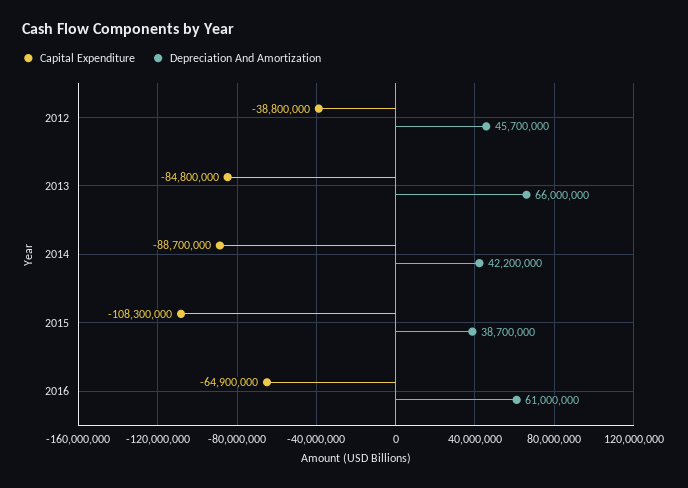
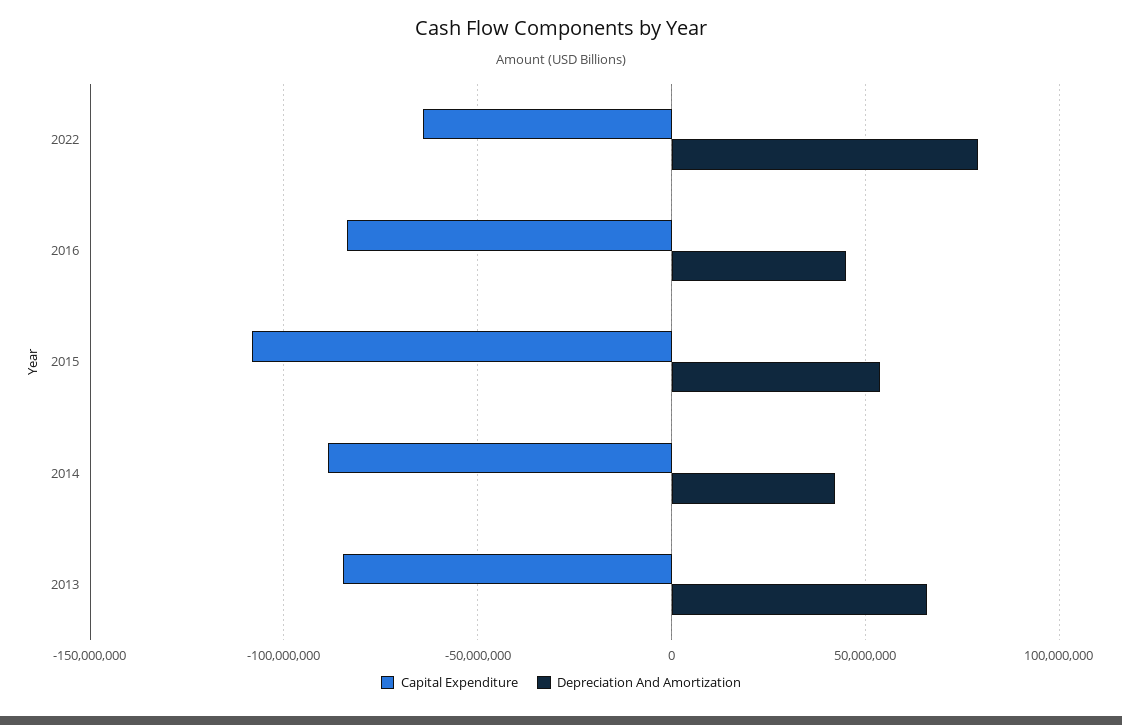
Capital Expenditure, 2012: -38800000 -> none
Depreciation And Amortization, 2012: 45700000 -> none
Depreciation And Amortization, 2015: 38700000 -> 55000000
Capital Expenditure, 2016: -64900000 -> -85000000
Depreciation And Amortization, 2016: 61000000 -> 45000000
Capital Expenditure, 2022: none -> -65000000
Depreciation And Amortization, 2022: none -> 80000000

